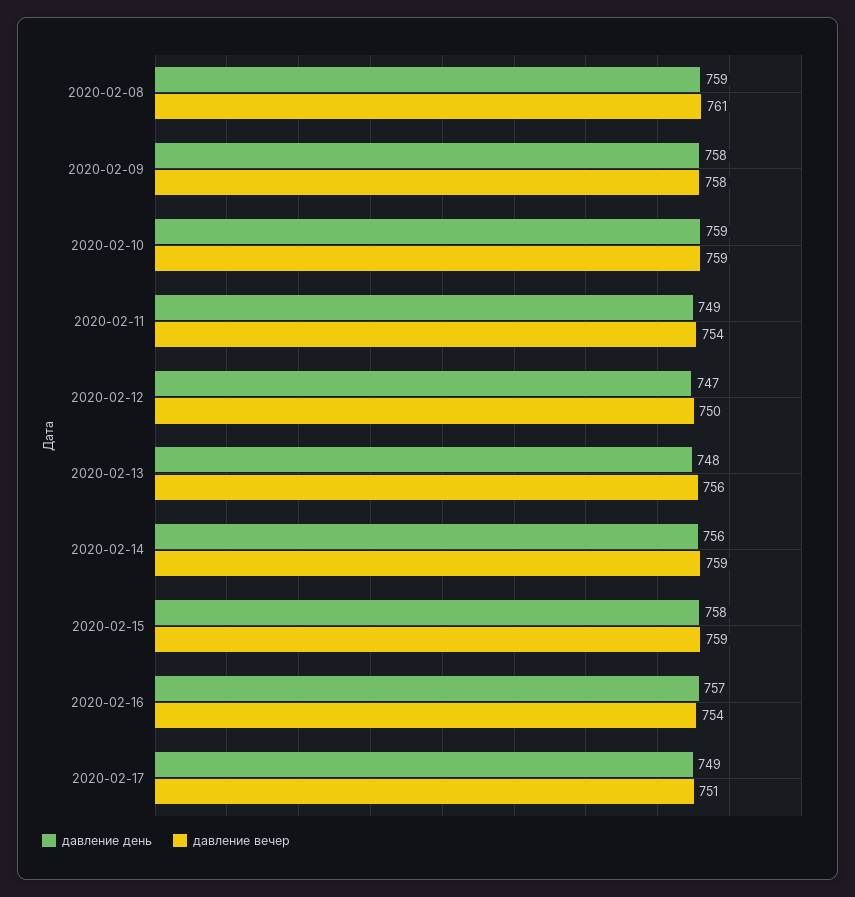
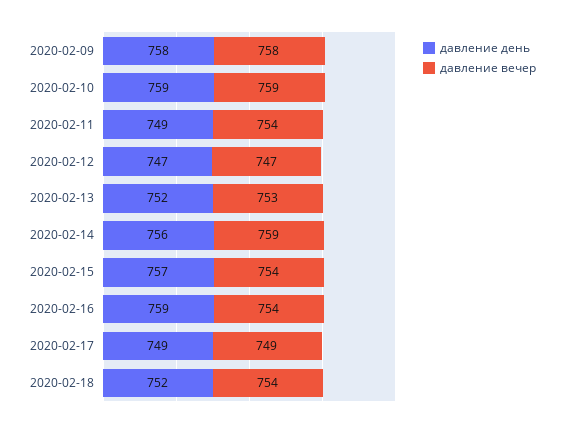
давление день, 2020-02-08: 759 -> none
давление вечер, 2020-02-08: 761 -> none
давление вечер, 2020-02-12: 750 -> 747
давление день, 2020-02-13: 748 -> 752
давление вечер, 2020-02-13: 756 -> 753
давление день, 2020-02-15: 758 -> 757
давление вечер, 2020-02-15: 759 -> 754
давление день, 2020-02-16: 757 -> 759
давление вечер, 2020-02-17: 751 -> 749
давление день, 2020-02-18: none -> 752
давление вечер, 2020-02-18: none -> 754

